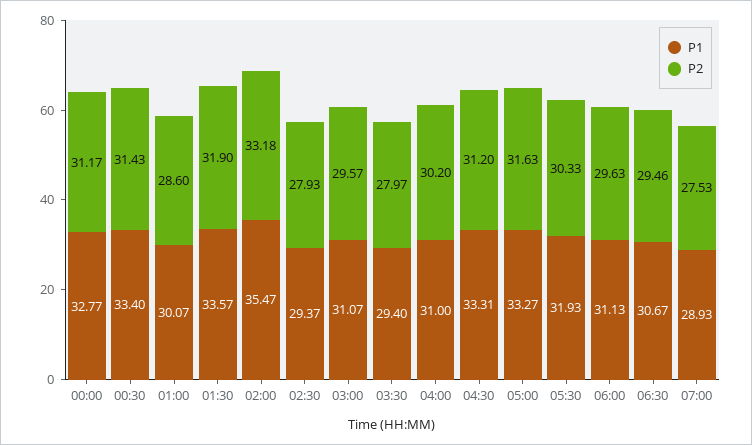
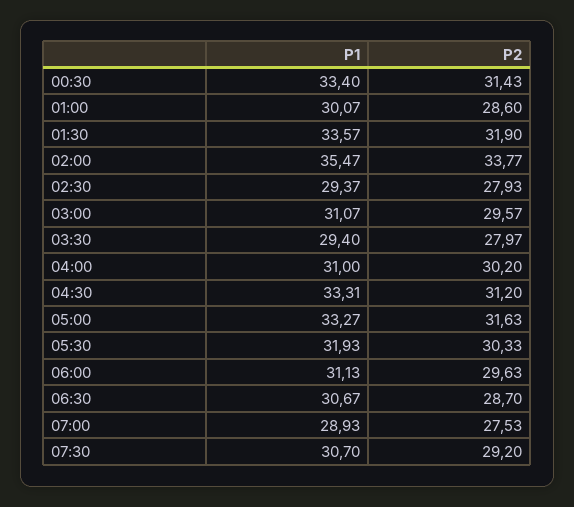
P1, 00:00: 32.77 -> none
P2, 00:00: 31.17 -> none
P2, 02:00: 33.18 -> 33.77
P2, 06:30: 29.46 -> 28.7
P1, 07:30: none -> 30.7
P2, 07:30: none -> 29.2

